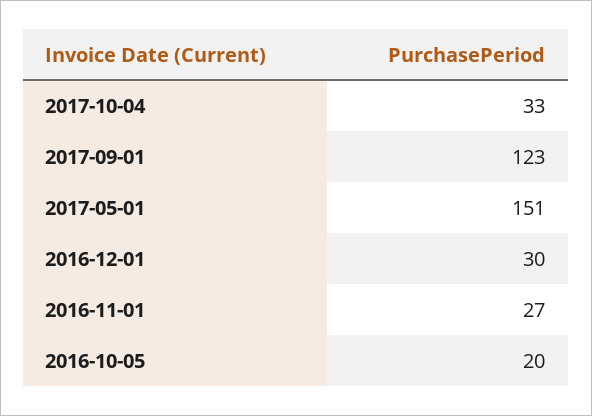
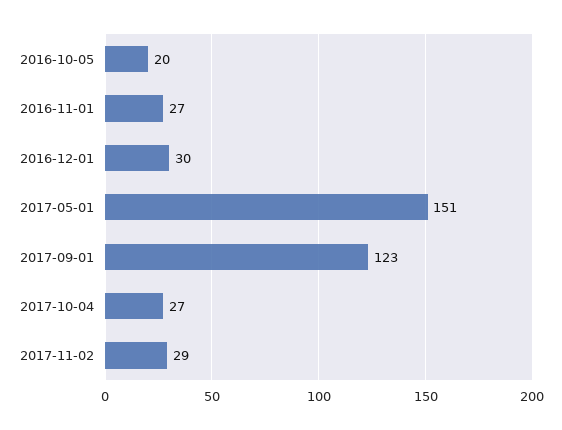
2017-10-04: 33 -> 27
2017-11-02: none -> 29

